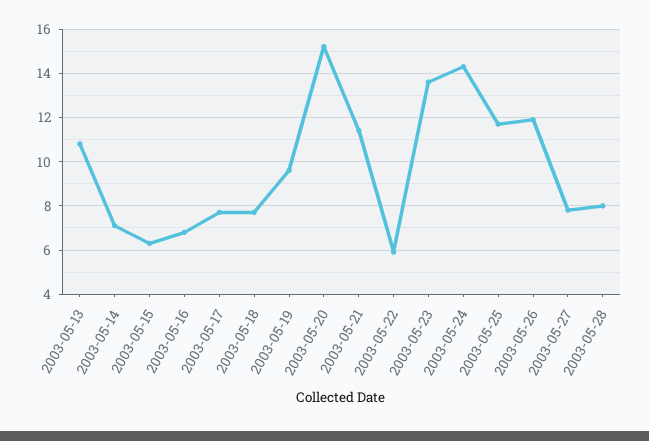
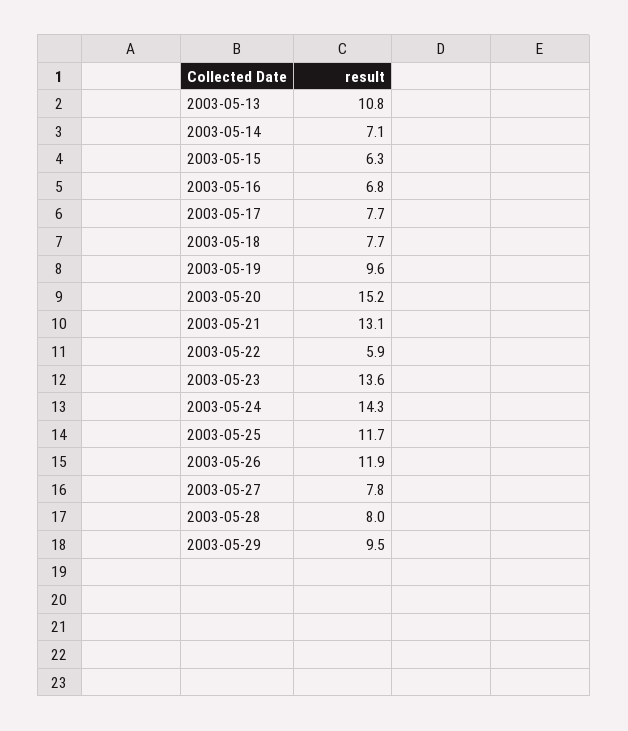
2003-05-21: 11.5 -> 13.1
2003-05-29: none -> 9.5

